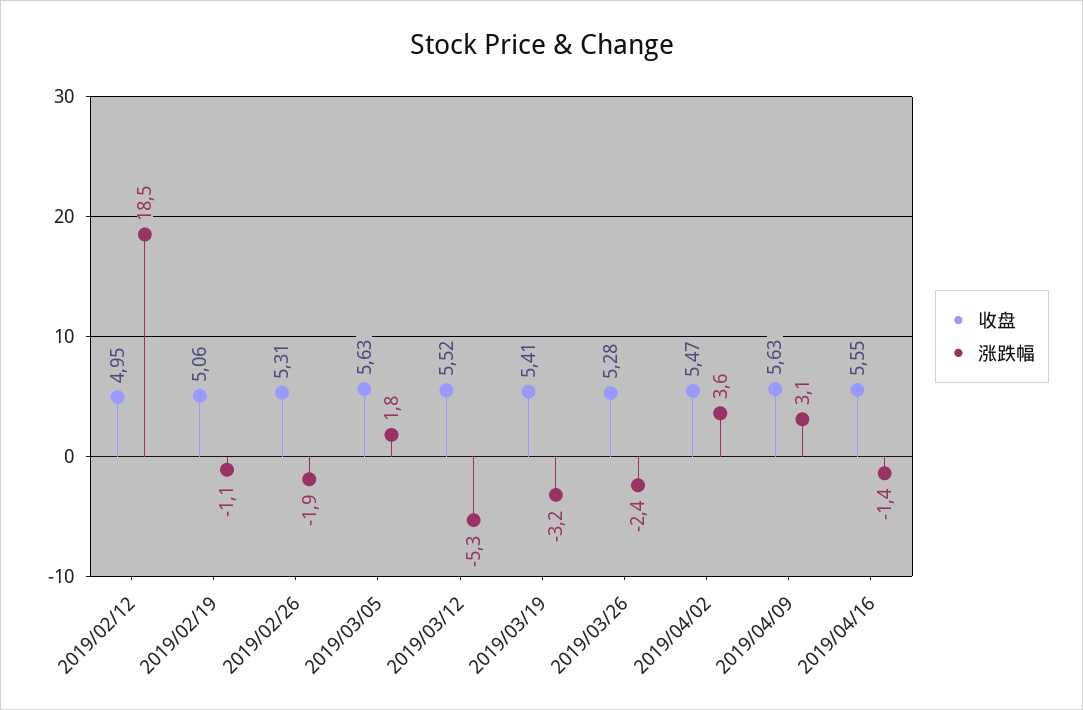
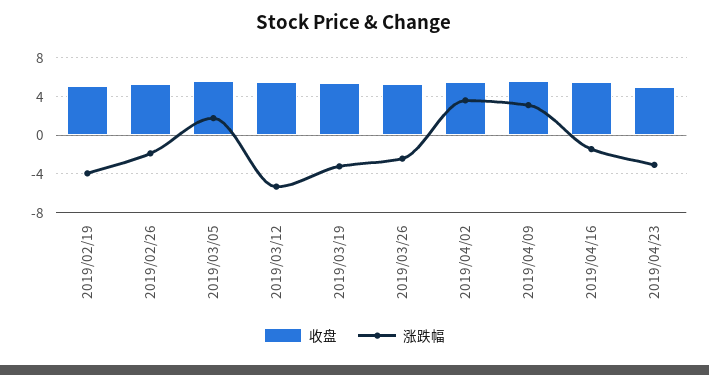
收盘, 2019/02/12: 4.95 -> none
涨跌幅, 2019/02/12: 18.5 -> none
涨跌幅, 2019/02/19: -1.1 -> -4
收盘, 2019/04/23: none -> 5
涨跌幅, 2019/04/23: none -> -3

